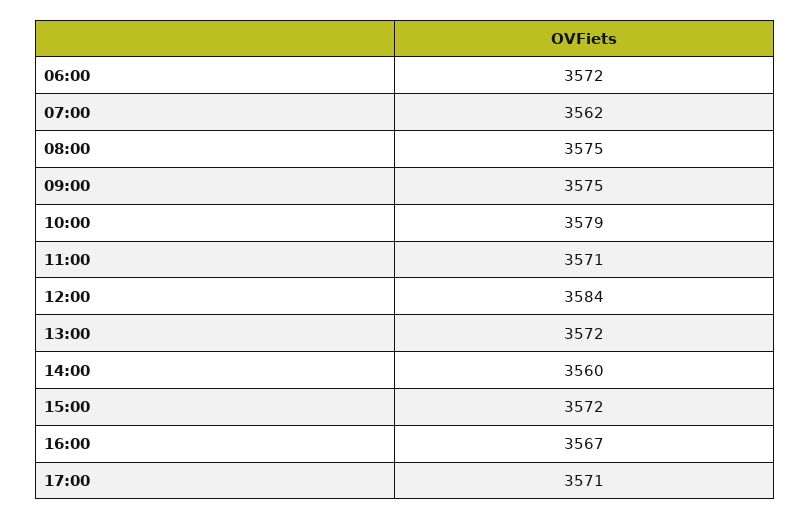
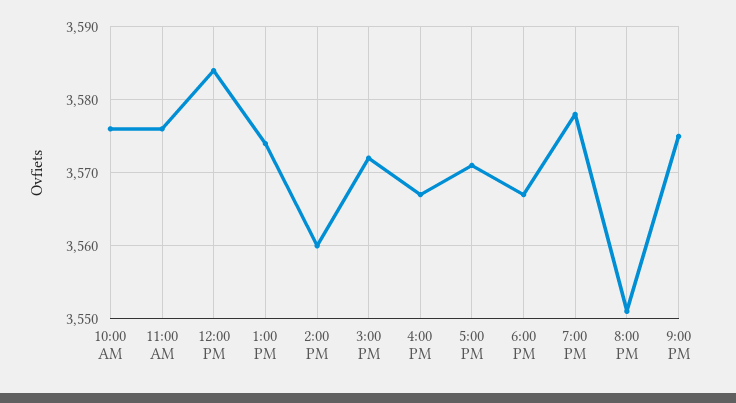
06:00: 3572 -> none
07:00: 3562 -> none
08:00: 3575 -> none
09:00: 3575 -> none
10:00: 3579 -> 3576
11:00: 3571 -> 3576
13:00: 3572 -> 3574
6:00 PM: none -> 3567
7:00 PM: none -> 3578
8:00 PM: none -> 3551
9:00 PM: none -> 3575

